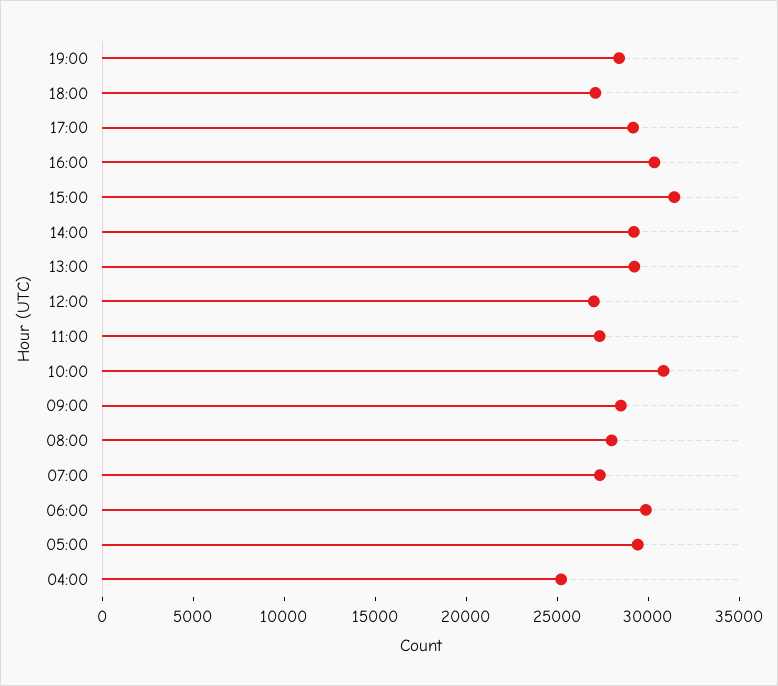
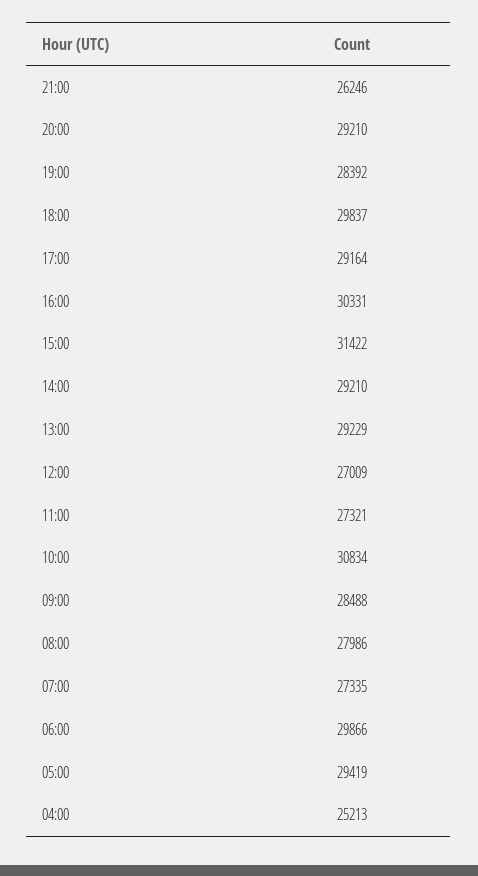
18:00: 27000 -> 29837
21:00: none -> 26246
20:00: none -> 29210

